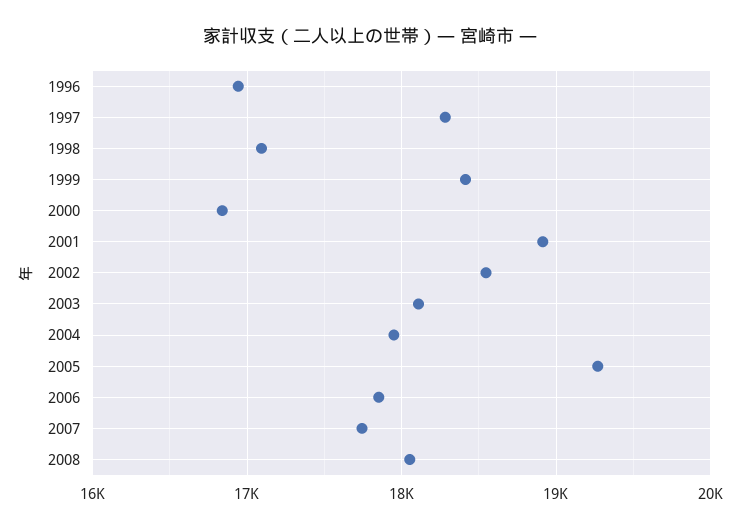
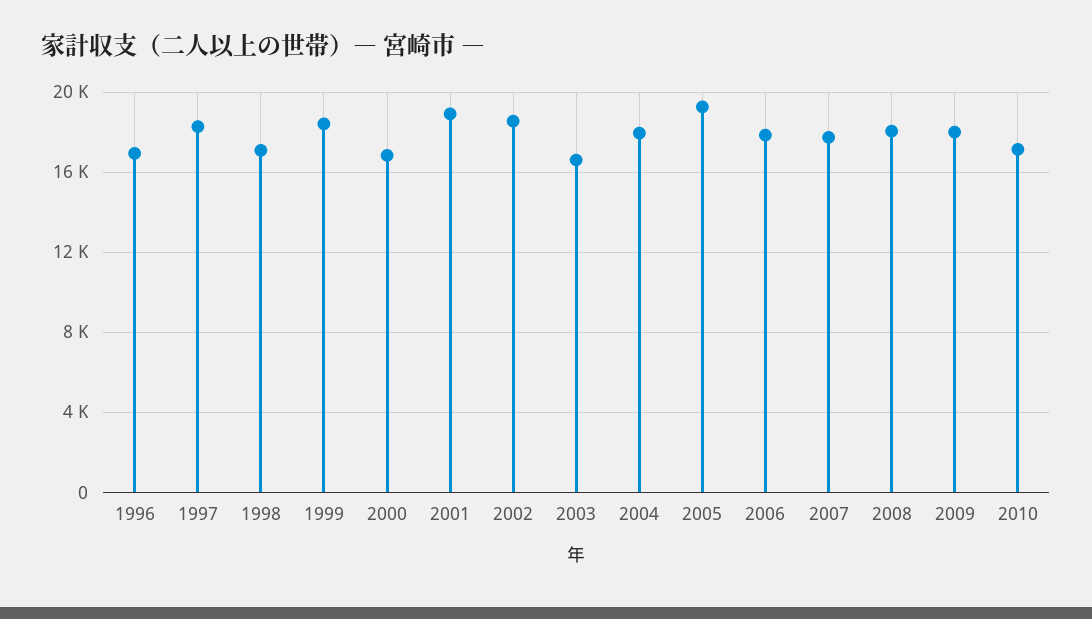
2003: 18100 -> 16500
2009: none -> 18000
2010: none -> 17000

